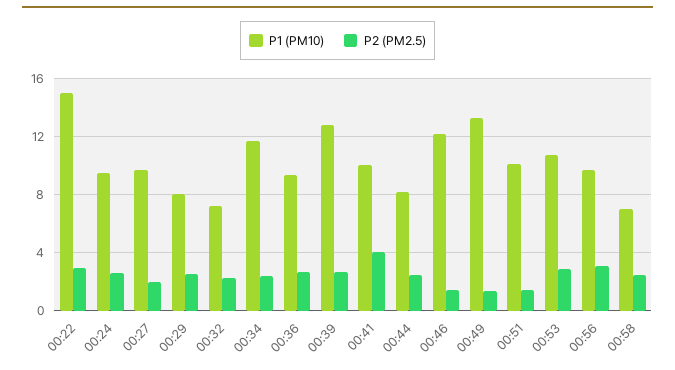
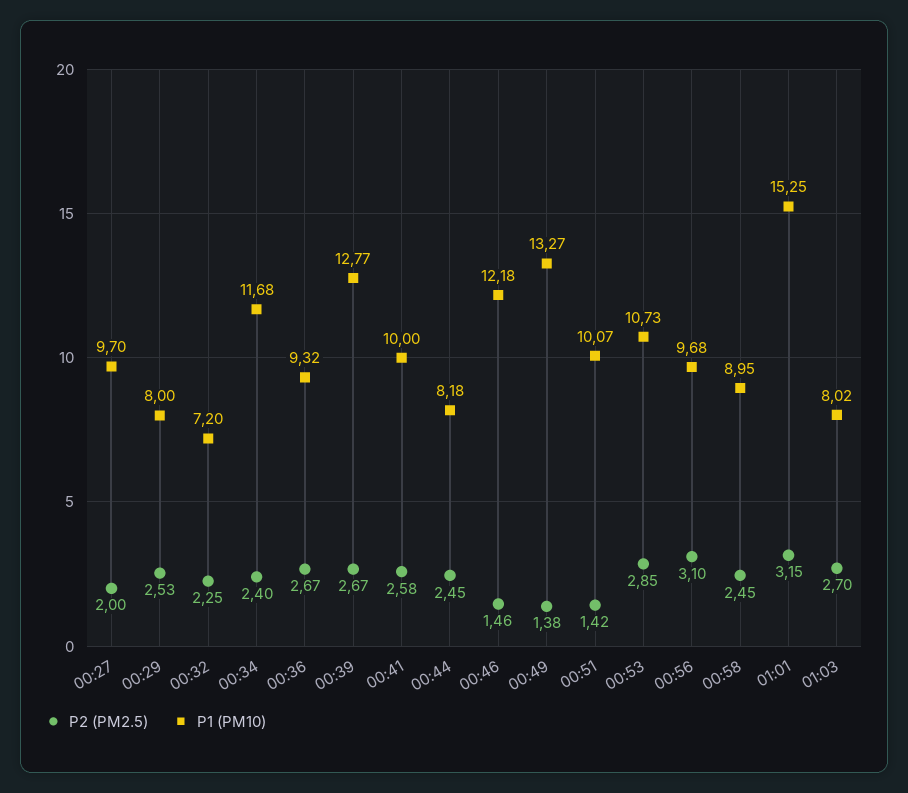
P1 (PM10), 00:22: 15 -> none
P2 (PM2.5), 00:22: 3 -> none
P1 (PM10), 00:24: 9.5 -> none
P2 (PM2.5), 00:24: 2.5 -> none
P2 (PM2.5), 00:41: 4 -> 2.58
P1 (PM10), 00:58: 7 -> 8.95
P2 (PM2.5), 01:01: none -> 3.15
P1 (PM10), 01:01: none -> 15.25
P2 (PM2.5), 01:03: none -> 2.7
P1 (PM10), 01:03: none -> 8.02

